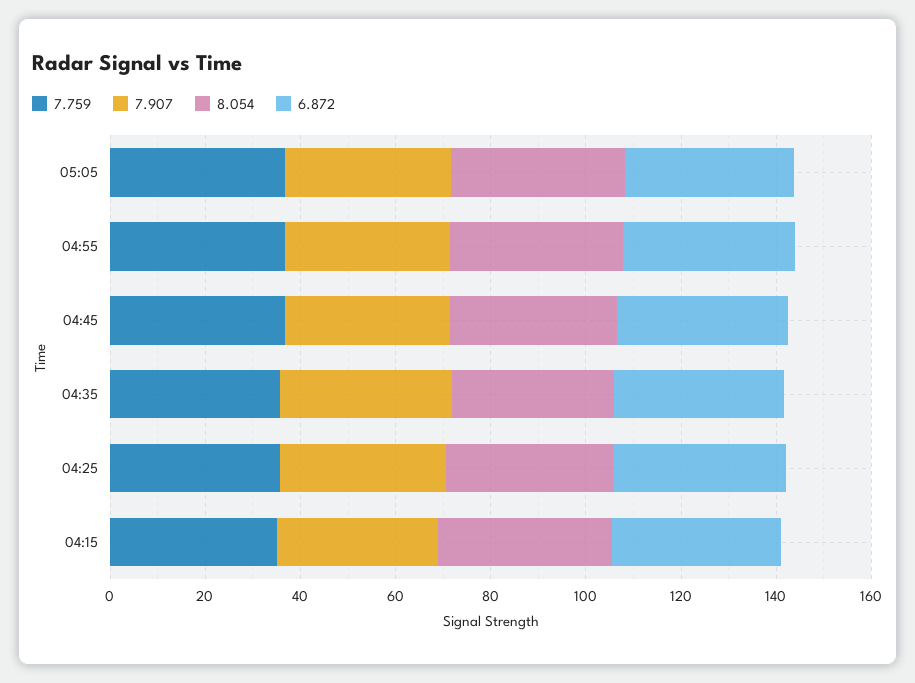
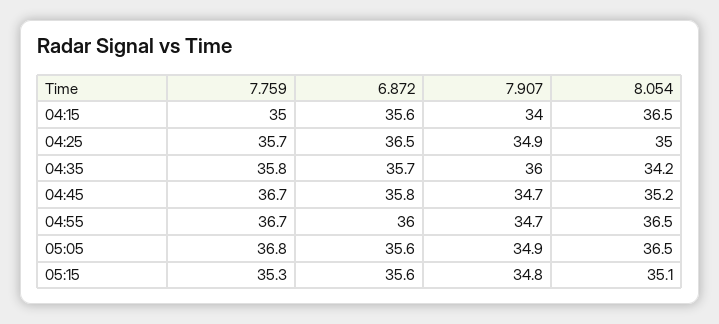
7.759, 05:15: none -> 35.3
6.872, 05:15: none -> 35.6
7.907, 05:15: none -> 34.8
8.054, 05:15: none -> 35.1

